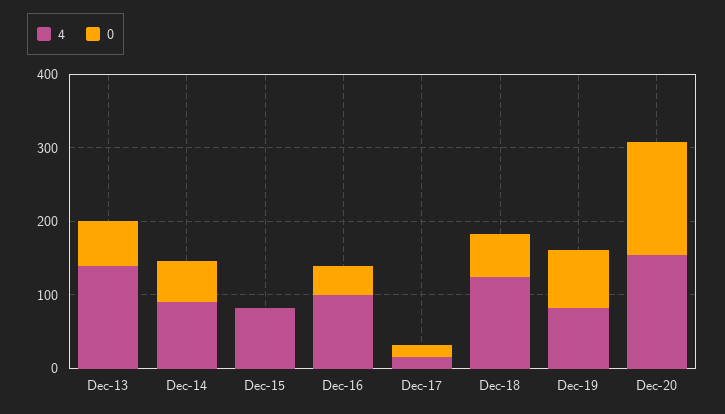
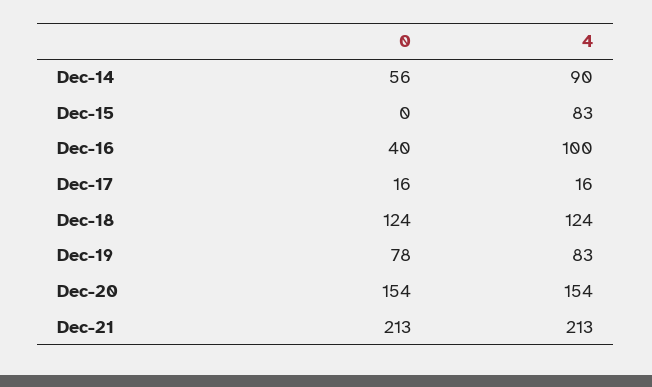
4, Dec-13: 140 -> none
0, Dec-13: 60 -> none
0, Dec-18: 60 -> 124
0, Dec-21: none -> 213
4, Dec-21: none -> 213

